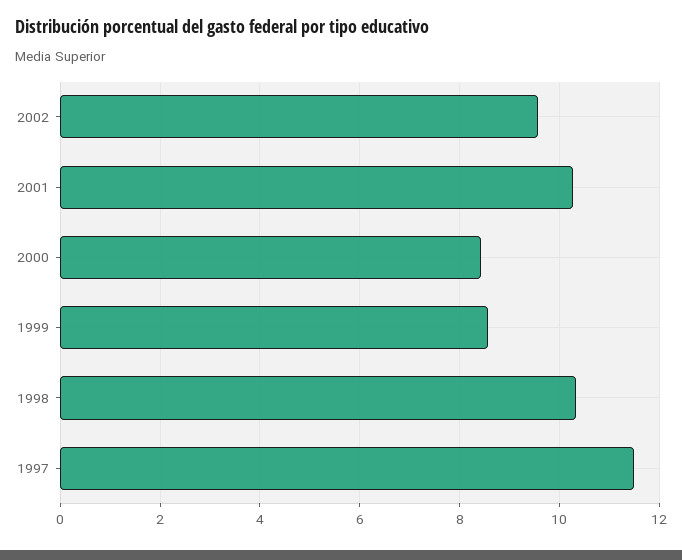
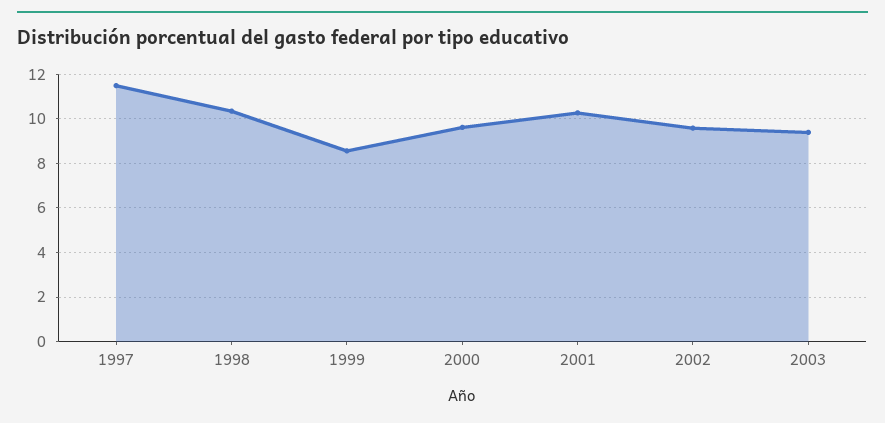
2000: 8.4 -> 9.5
2003: none -> 9.5

